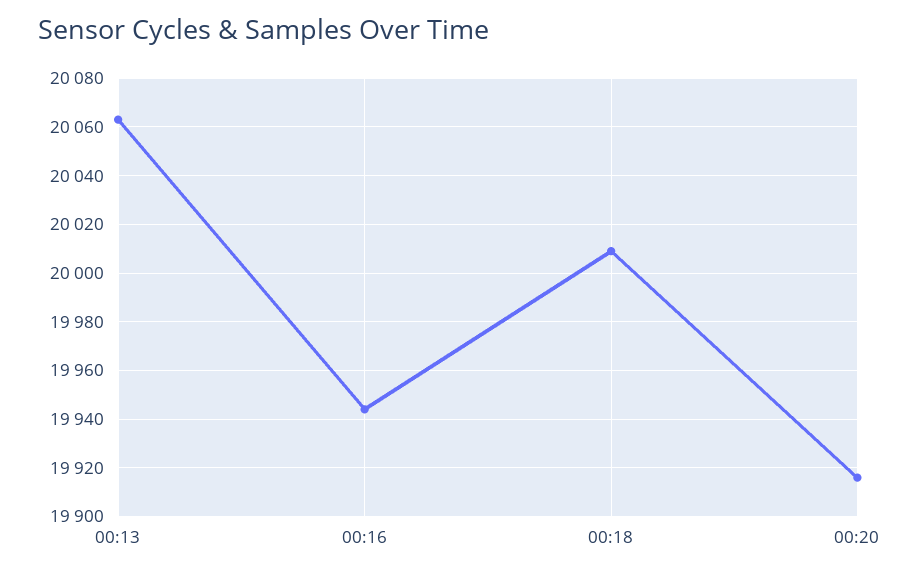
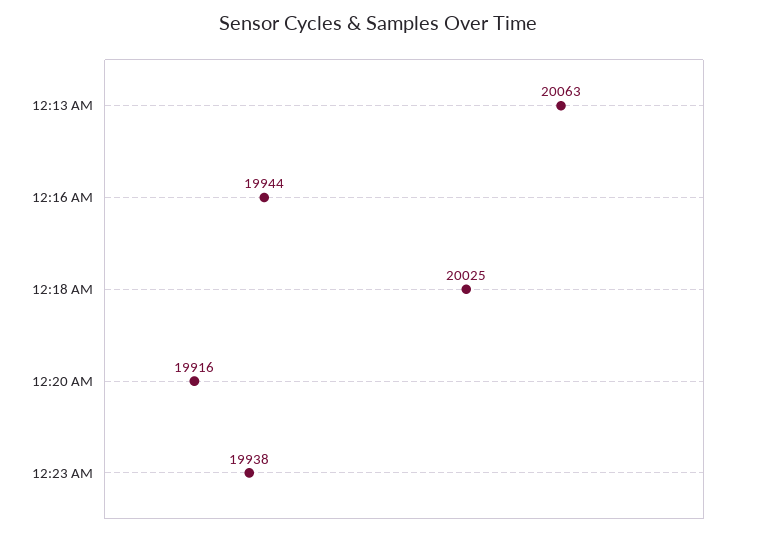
00:18: 20010 -> 20025
12:23 AM: none -> 19938

